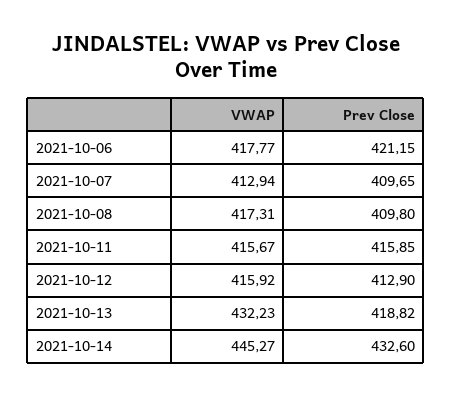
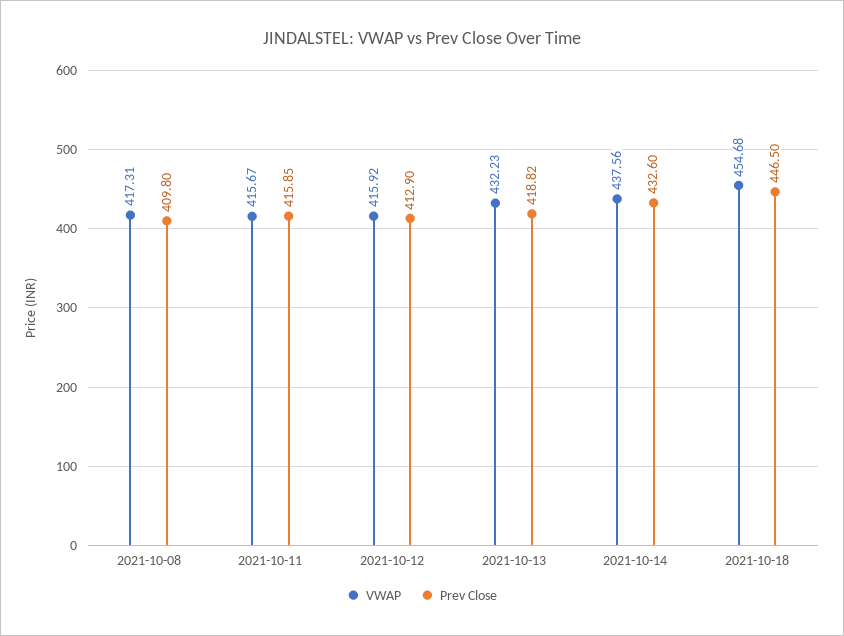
VWAP, 2021-10-06: 417.77 -> none
Prev Close, 2021-10-06: 421.15 -> none
VWAP, 2021-10-07: 412.94 -> none
Prev Close, 2021-10-07: 409.65 -> none
VWAP, 2021-10-14: 445.27 -> 437.56
VWAP, 2021-10-18: none -> 454.68
Prev Close, 2021-10-18: none -> 446.5

